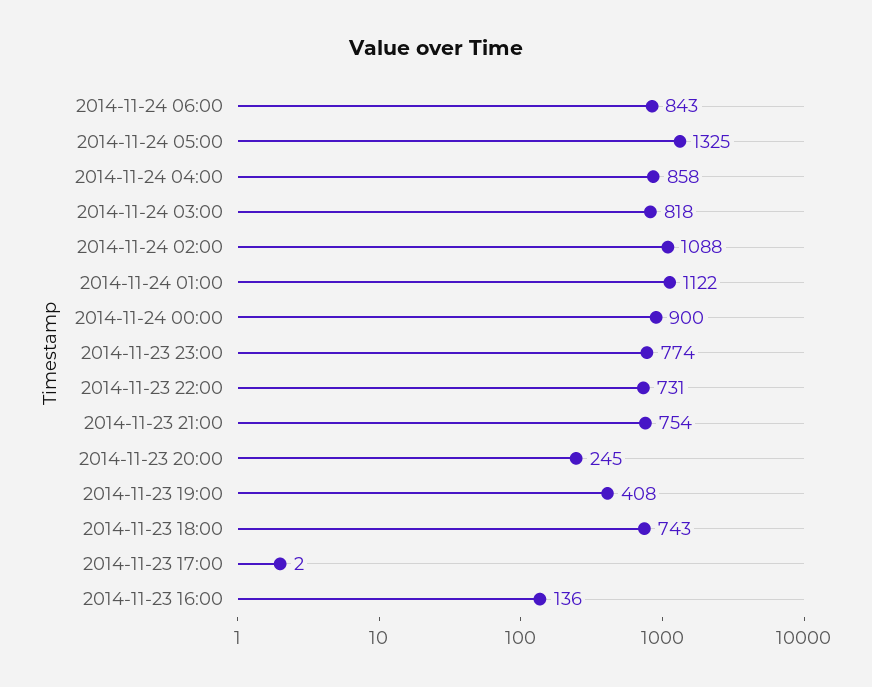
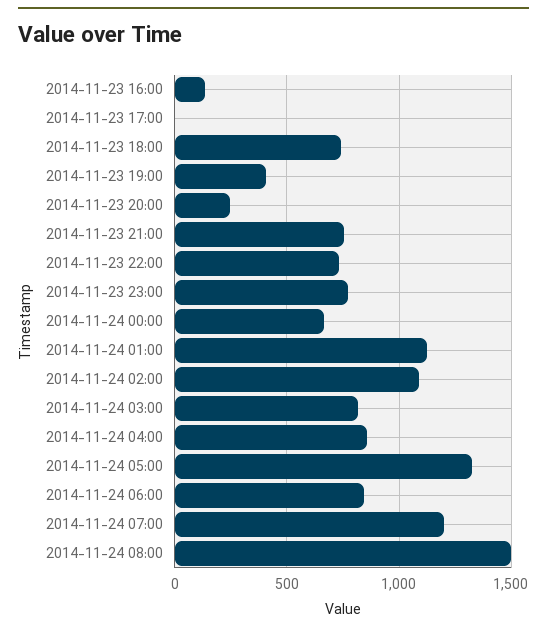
2014-11-24 00:00: 900 -> 650
2014-11-24 07:00: none -> 1200
2014-11-24 08:00: none -> 1500

